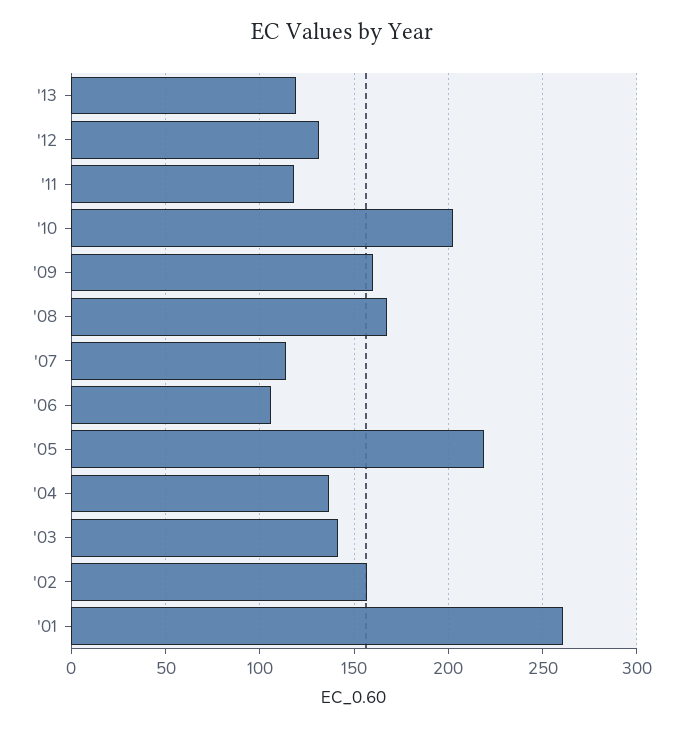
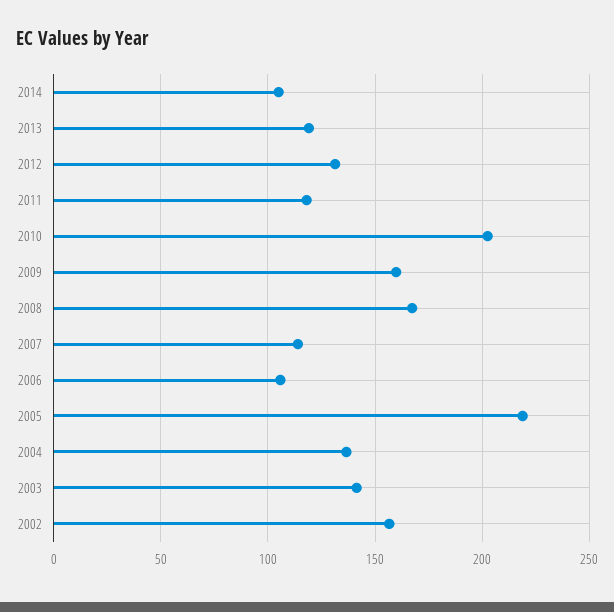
'01: 260 -> none
2014: none -> 105

